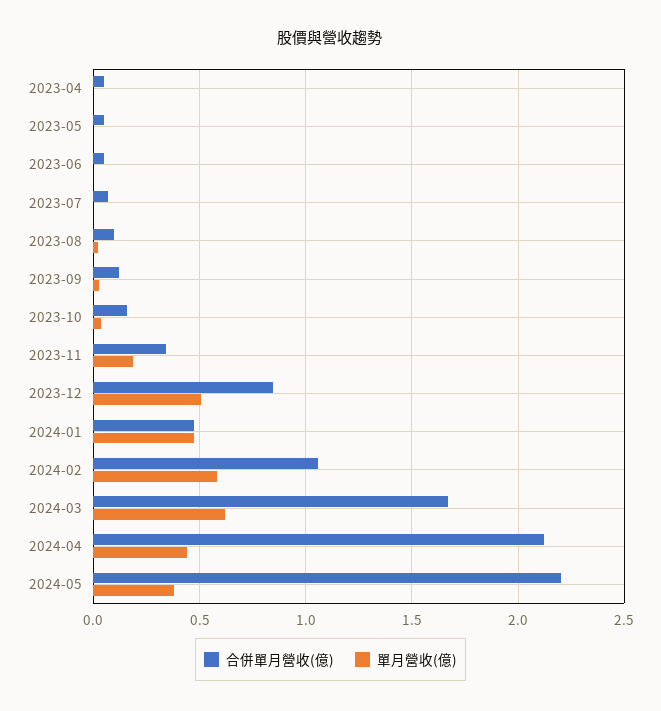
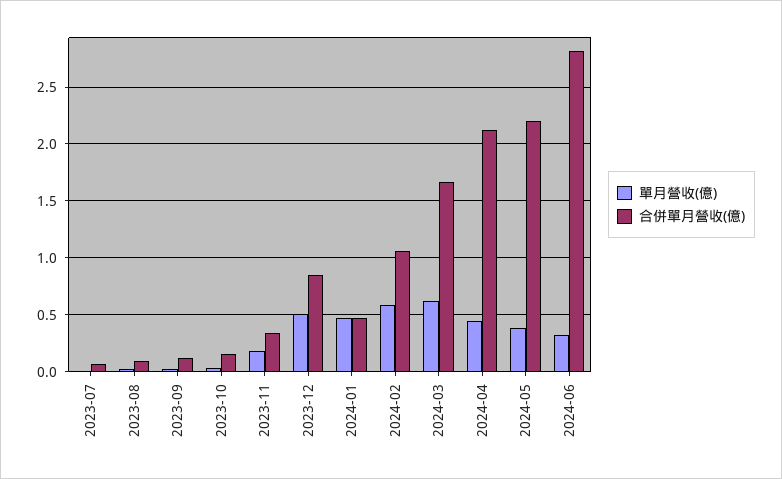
合併單月營收(億), 2023-04: 0.05 -> none
單月營收(億), 2023-04: 0 -> none
合併單月營收(億), 2023-05: 0.05 -> none
單月營收(億), 2023-05: 0 -> none
合併單月營收(億), 2023-06: 0.05 -> none
單月營收(億), 2023-06: 0 -> none
單月營收(億), 2024-06: none -> 0.3
合併單月營收(億), 2024-06: none -> 2.8

